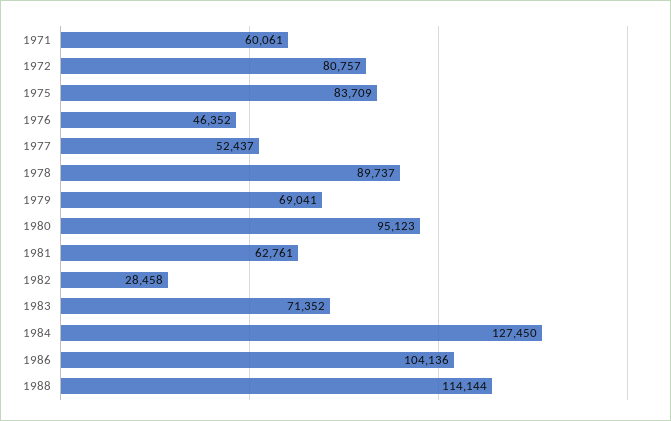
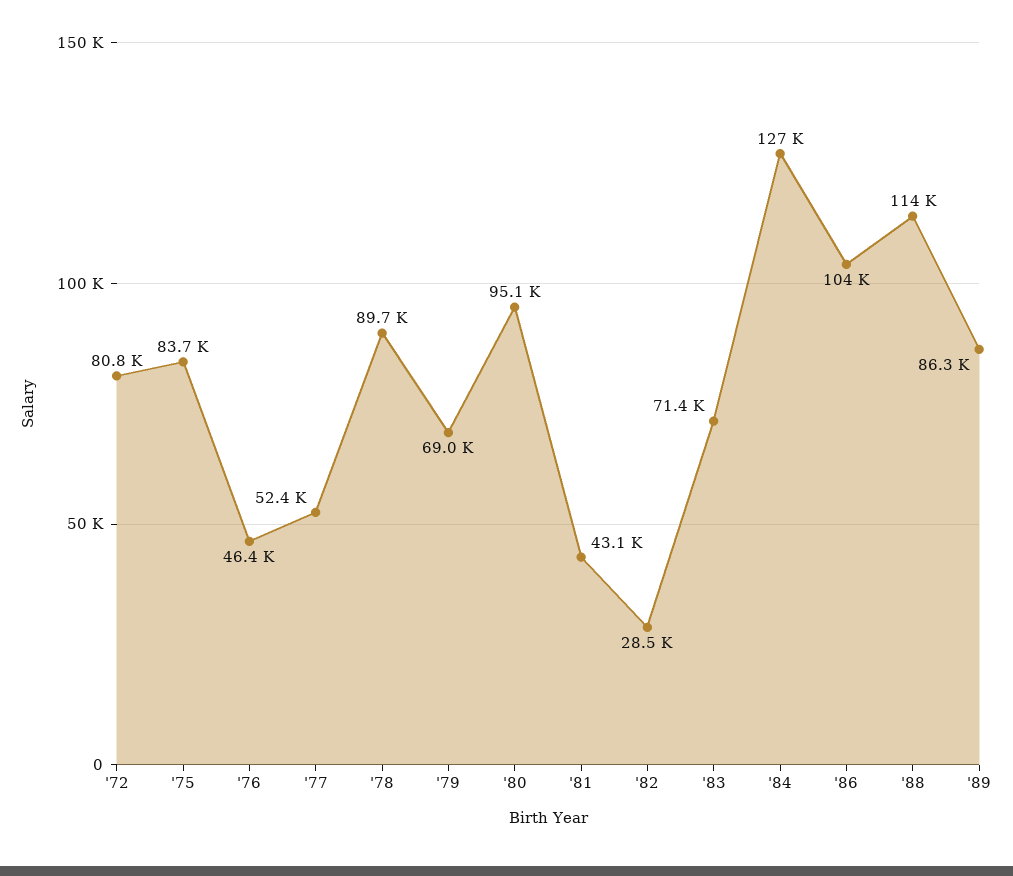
1971: 60061 -> none
1981: 62761 -> 43100
'89: none -> 86300

